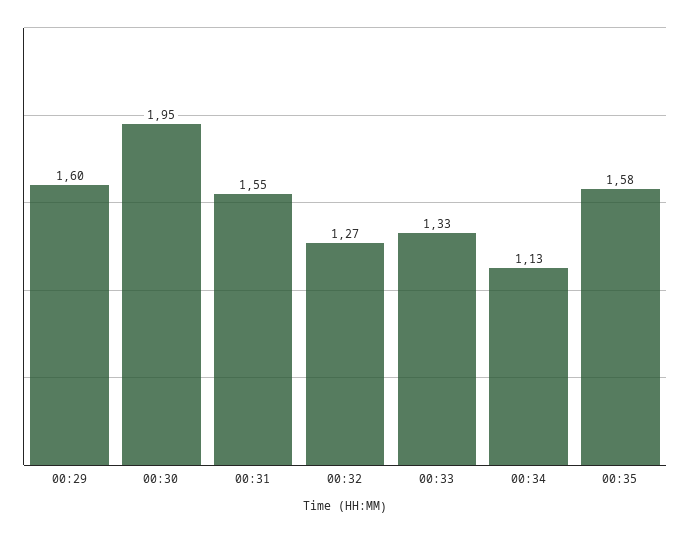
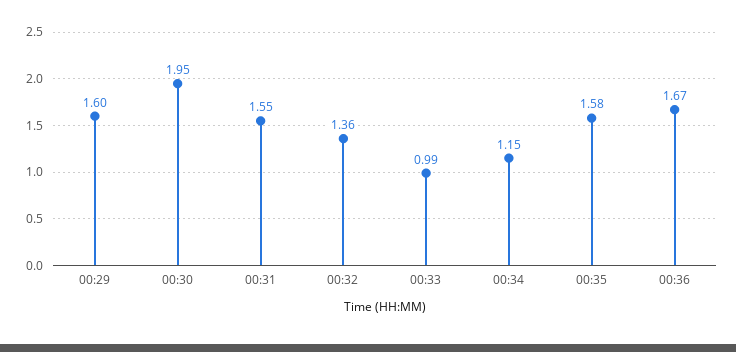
00:32: 1.27 -> 1.36
00:33: 1.33 -> 0.99
00:34: 1.13 -> 1.15
00:36: none -> 1.67

